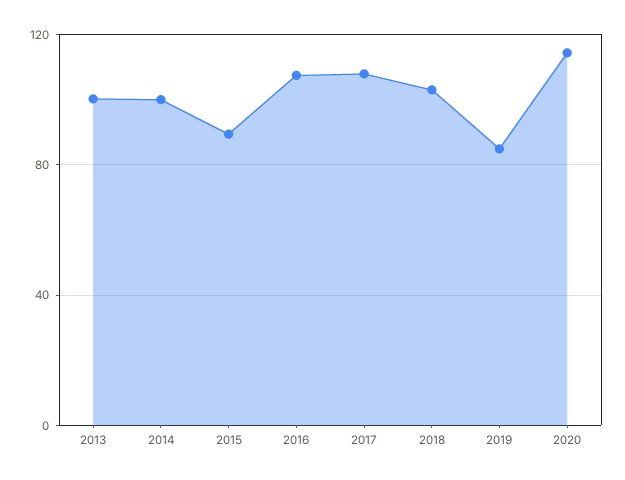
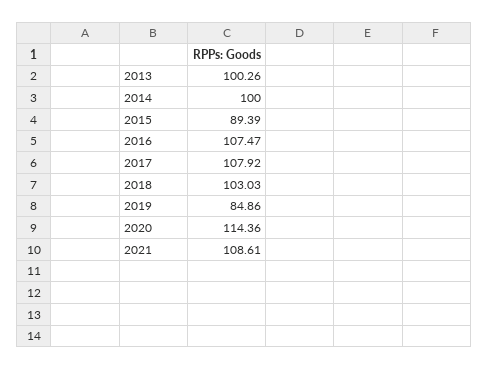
2021: none -> 108.61

